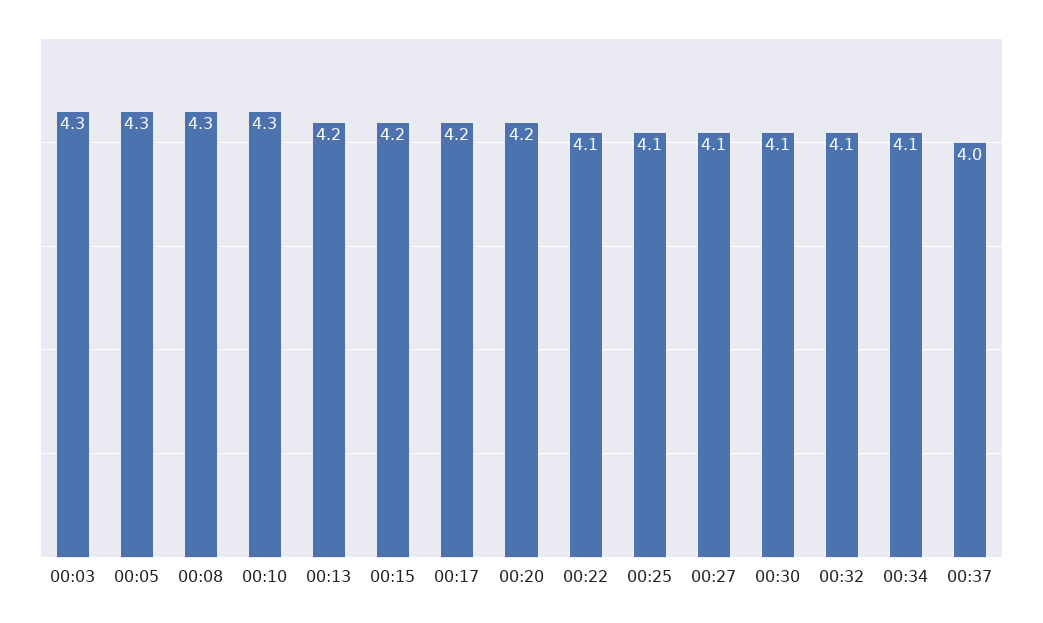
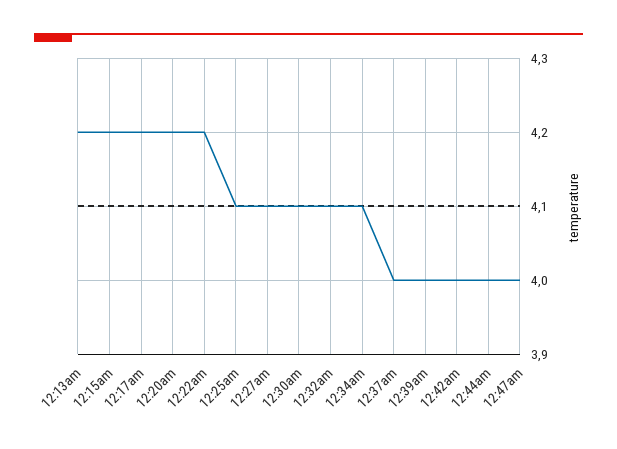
00:03: 4.3 -> none
00:05: 4.3 -> none
00:08: 4.3 -> none
00:10: 4.3 -> none
00:22: 4.1 -> 4.2
12:39am: none -> 4
12:42am: none -> 4
12:44am: none -> 4
12:47am: none -> 4

